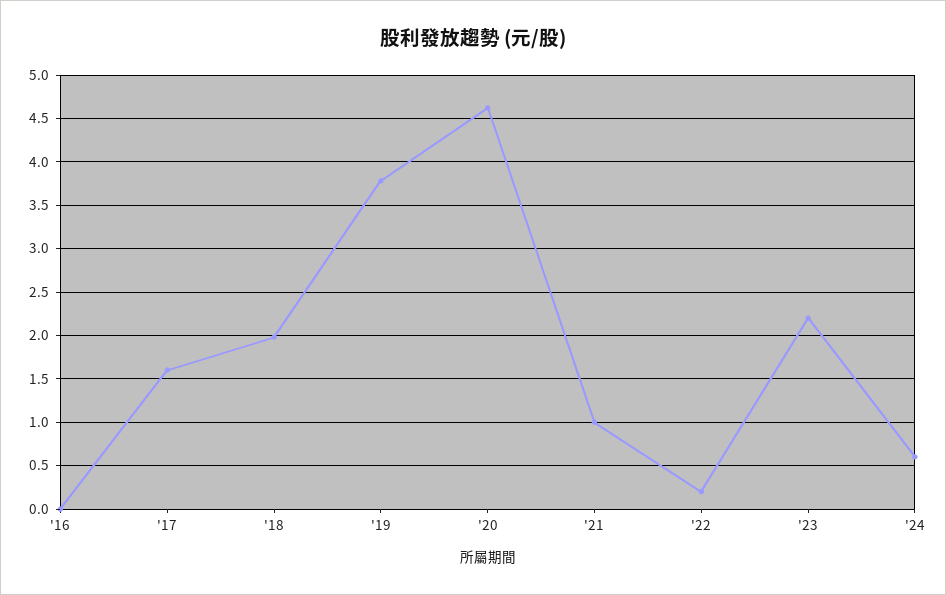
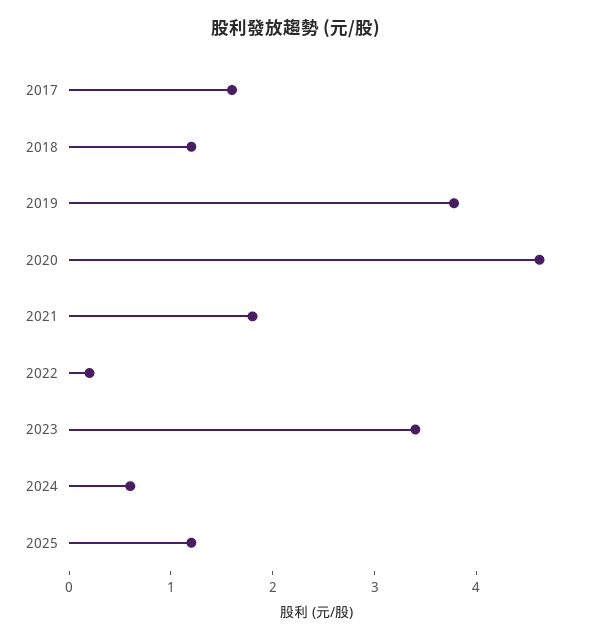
'16: 0 -> none
'18: 2 -> 1.2
'21: 1 -> 1.8
'23: 2.2 -> 3.4
2025: none -> 1.2

